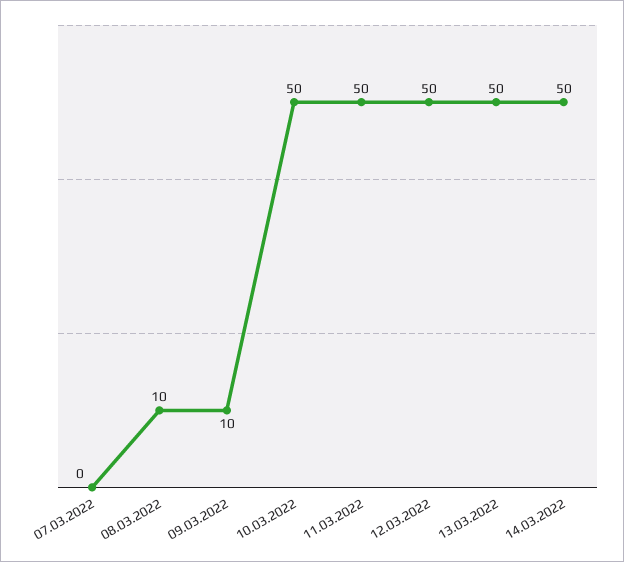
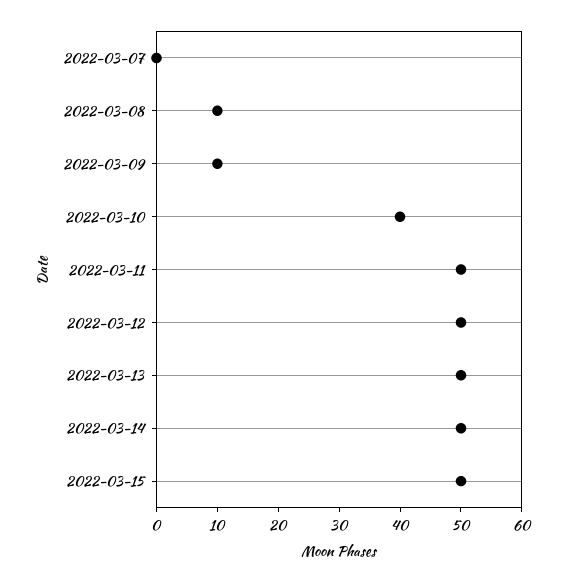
10.03.2022: 50 -> 40
2022-03-15: none -> 50

